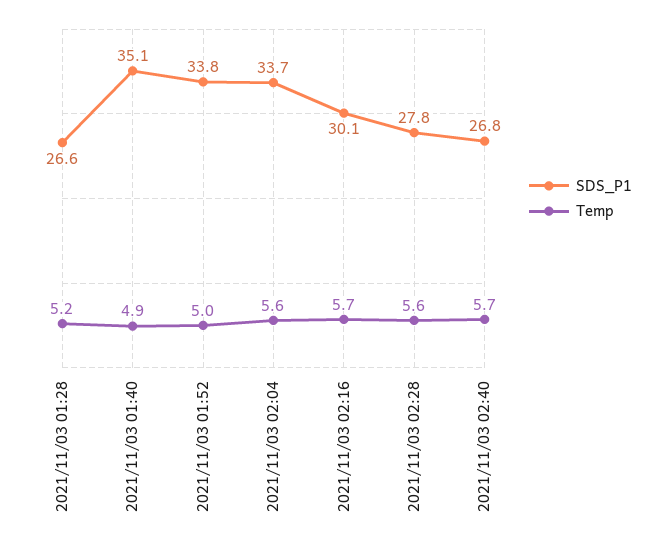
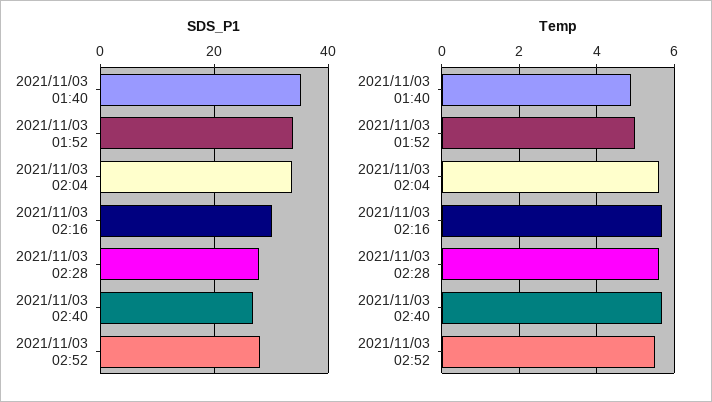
SDS_P1, 2021/11/03 01:28: 26.6 -> none
Temp, 2021/11/03 01:28: 5.2 -> none
SDS_P1, 2021/11/03 02:52: none -> 28
Temp, 2021/11/03 02:52: none -> 5.5

